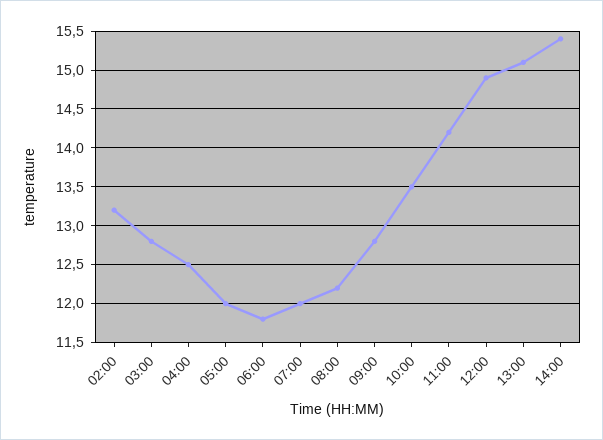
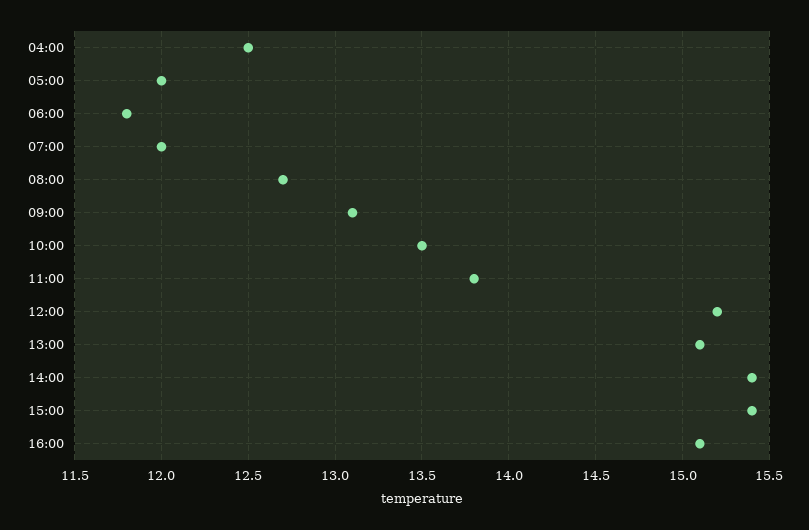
02:00: 13.2 -> none
03:00: 12.8 -> none
08:00: 12.2 -> 12.7
09:00: 12.8 -> 13.1
11:00: 14.2 -> 13.8
12:00: 14.9 -> 15.2
15:00: none -> 15.4
16:00: none -> 15.1

